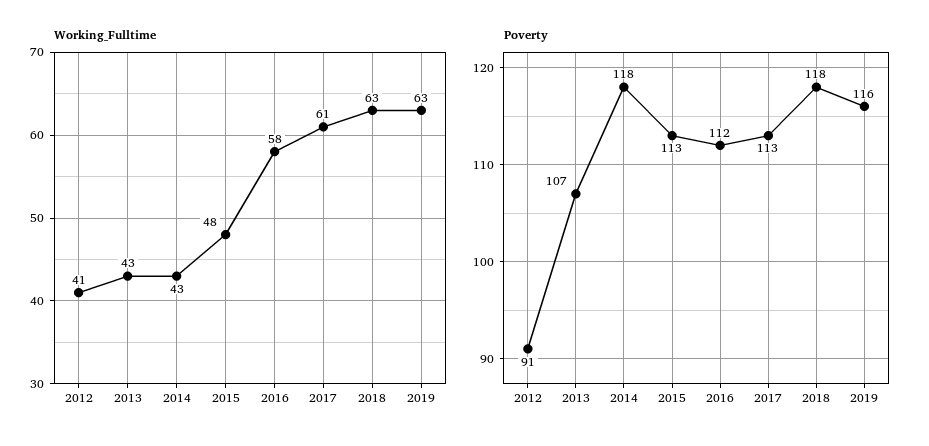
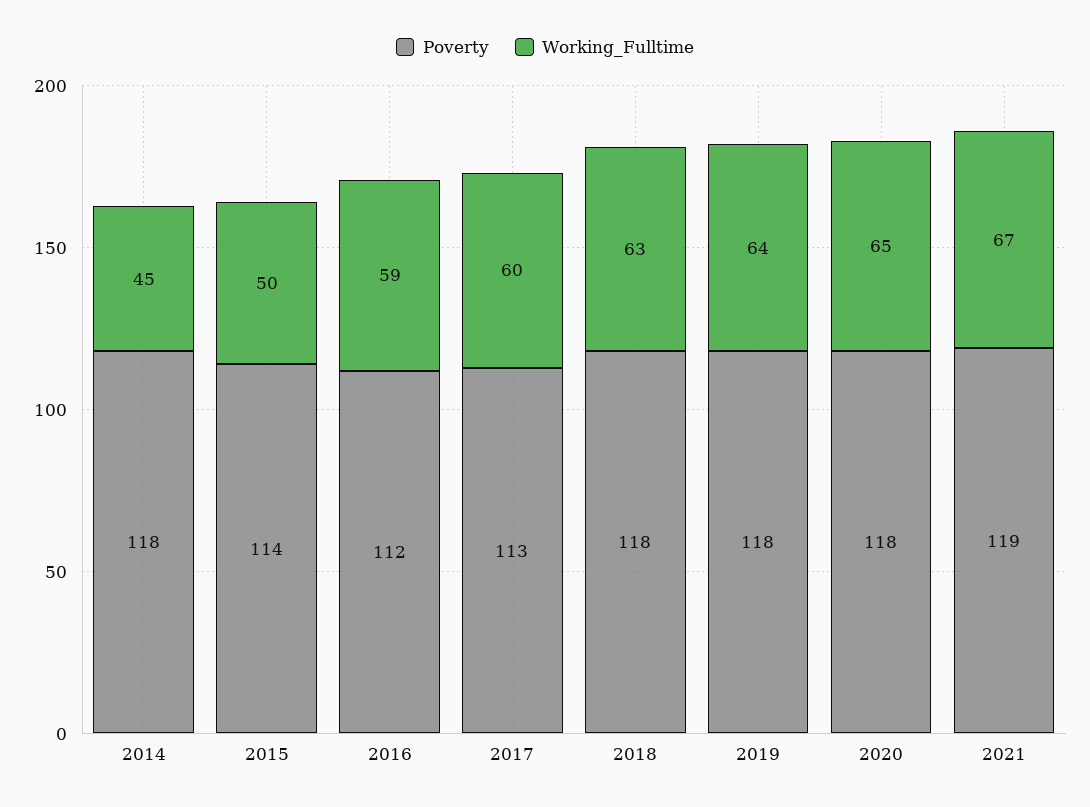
Working_Fulltime, 2012: 41 -> none
Working_Fulltime, 2013: 43 -> none
Working_Fulltime, 2014: 43 -> 45
Working_Fulltime, 2015: 48 -> 50
Working_Fulltime, 2016: 58 -> 59
Working_Fulltime, 2017: 61 -> 60
Working_Fulltime, 2019: 63 -> 64
Poverty, 2012: 91 -> none
Poverty, 2013: 107 -> none
Poverty, 2015: 113 -> 114
Poverty, 2019: 116 -> 118
Poverty, 2020: none -> 118
Working_Fulltime, 2020: none -> 65
Poverty, 2021: none -> 119
Working_Fulltime, 2021: none -> 67

